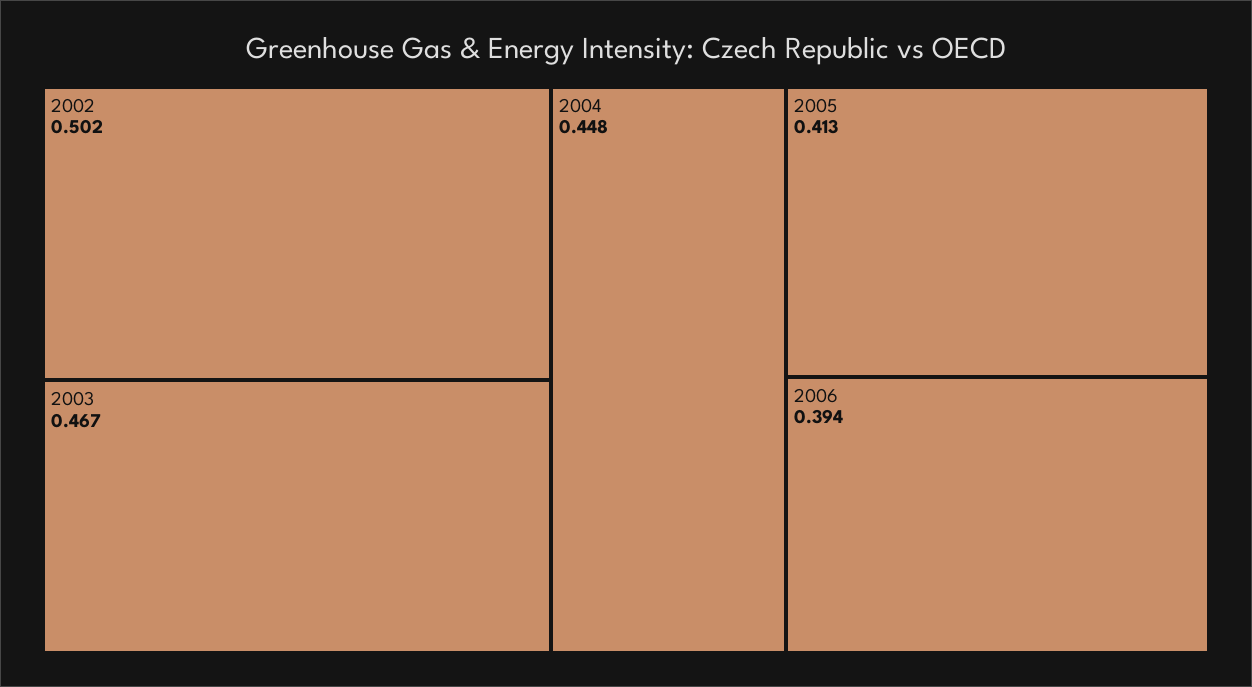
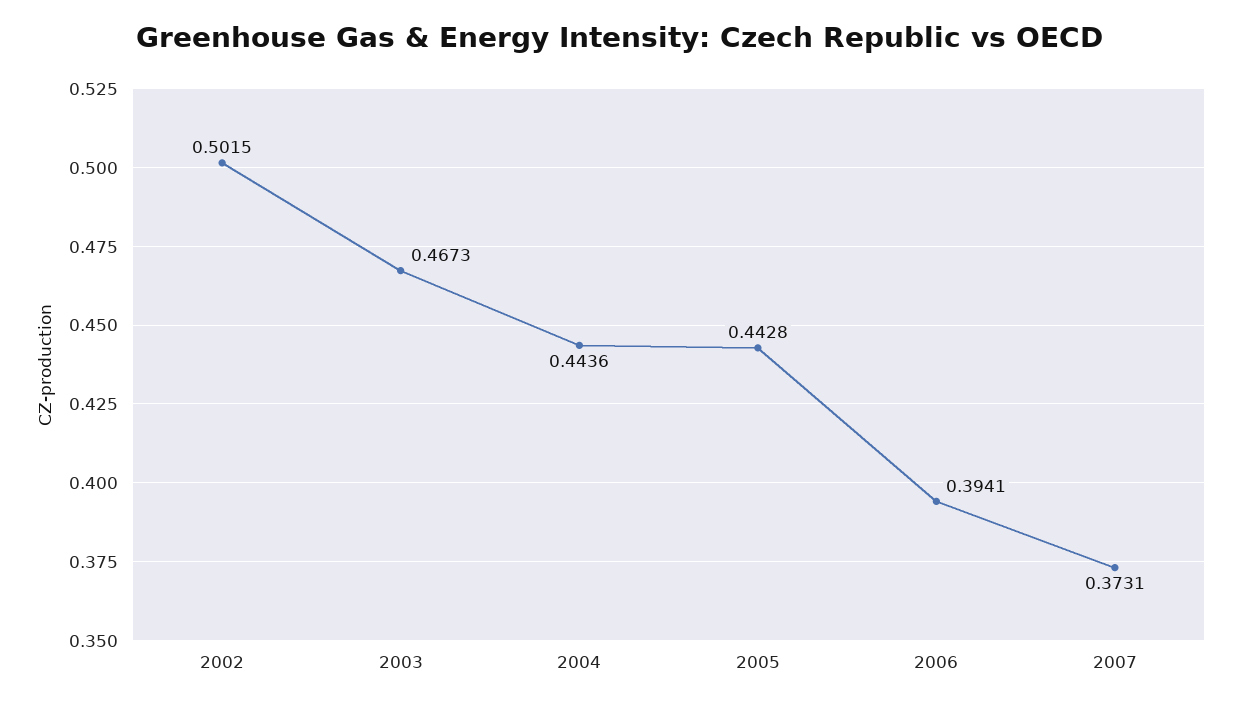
2004: 0.448 -> 0.4436
2005: 0.413 -> 0.4428
2007: none -> 0.3731

